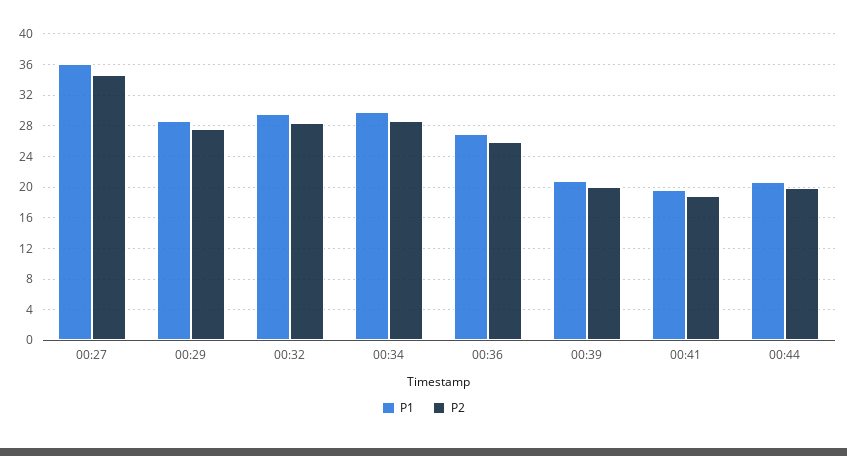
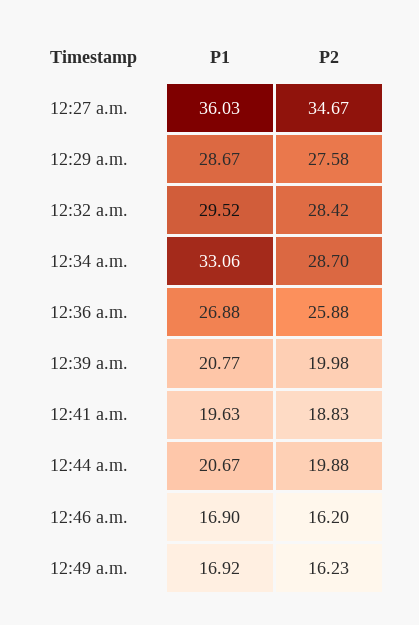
P1, 00:34: 30 -> 33.06
P1, 12:46 a.m.: none -> 16.9
P2, 12:46 a.m.: none -> 16.2
P1, 12:49 a.m.: none -> 16.92
P2, 12:49 a.m.: none -> 16.23

